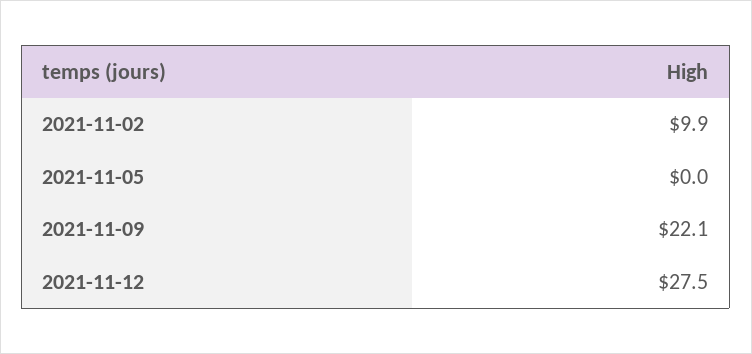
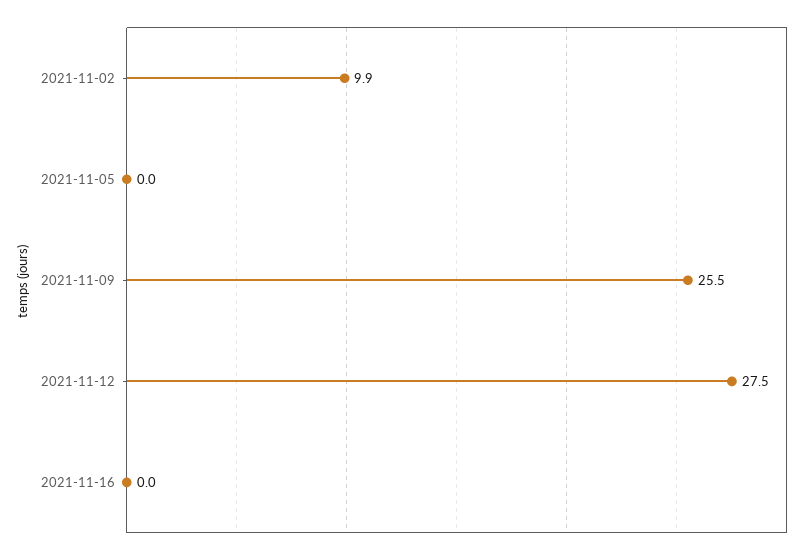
2021-11-09: 22.1 -> 25.5
2021-11-16: none -> 0

